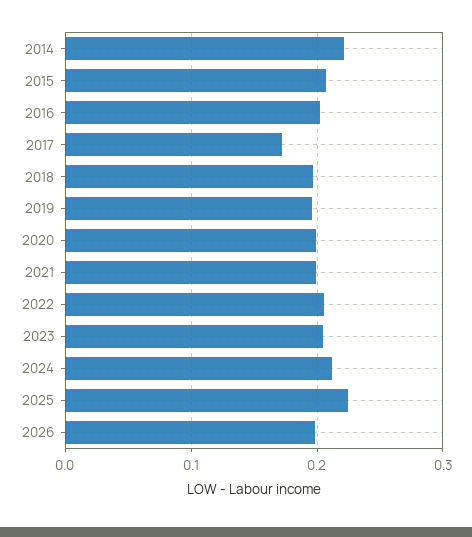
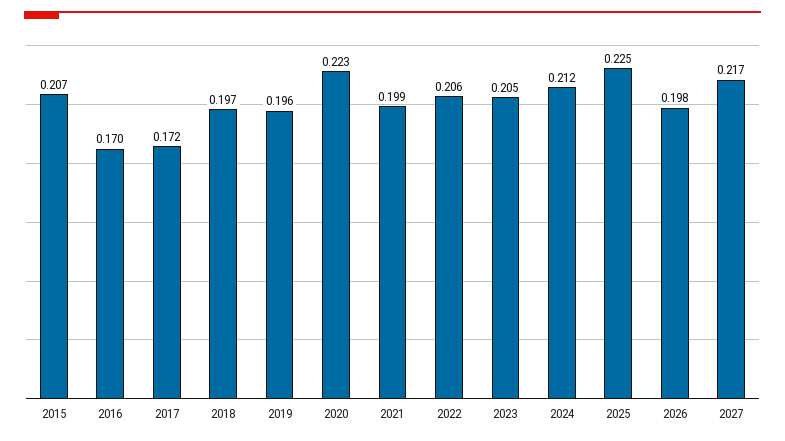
2014: 0.22 -> none
2016: 0.2 -> 0.17
2020: 0.2 -> 0.223
2027: none -> 0.217

